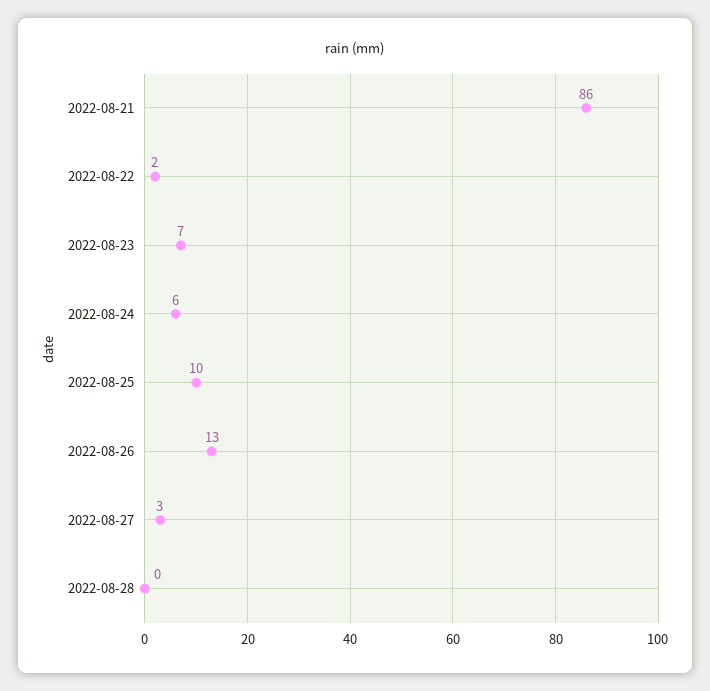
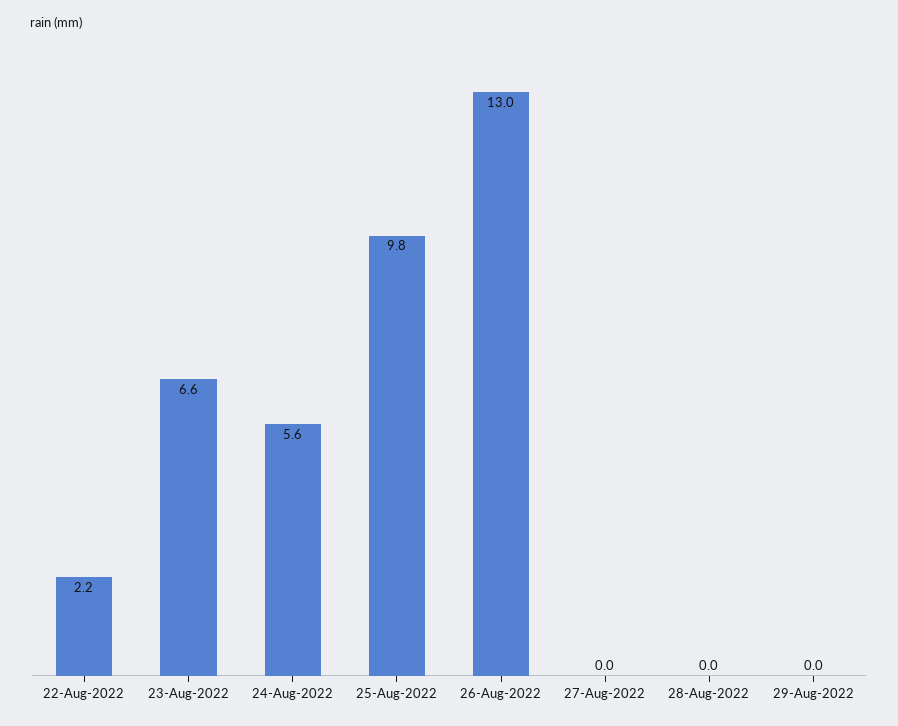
2022-08-21: 86 -> none
2022-08-27: 3 -> 0
29-Aug-2022: none -> 0

